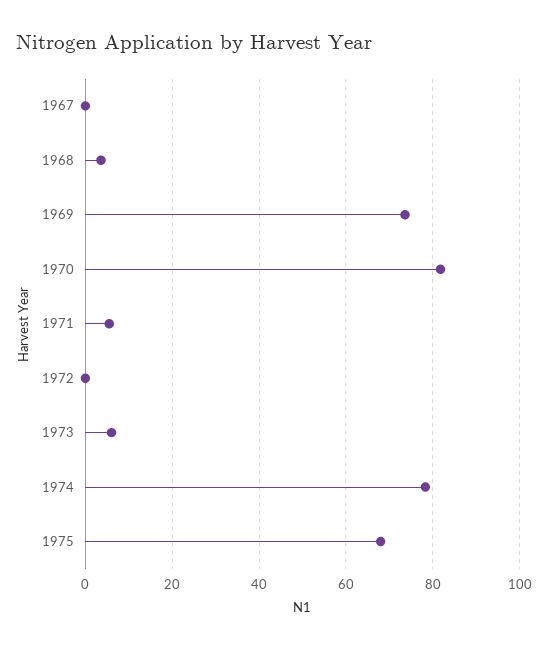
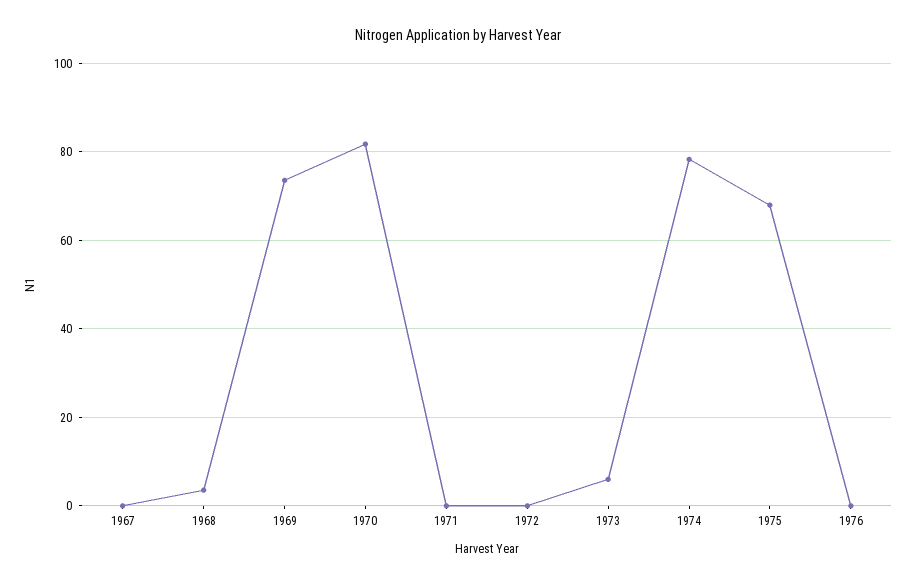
1971: 6 -> 0
1976: none -> 0

